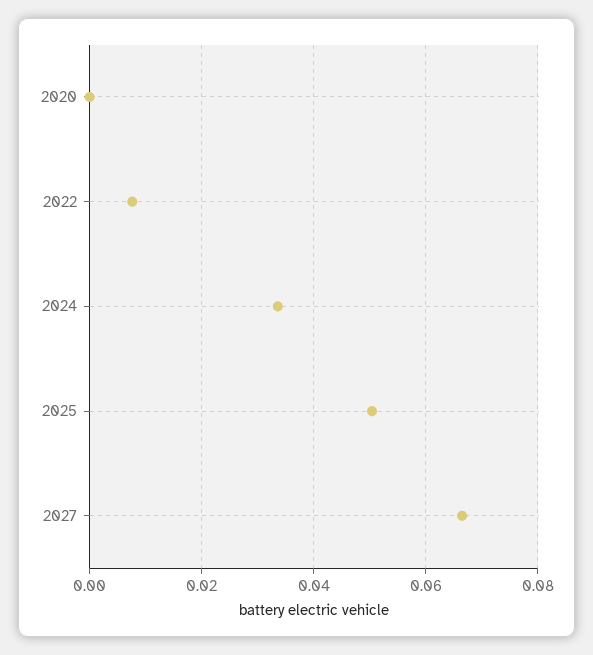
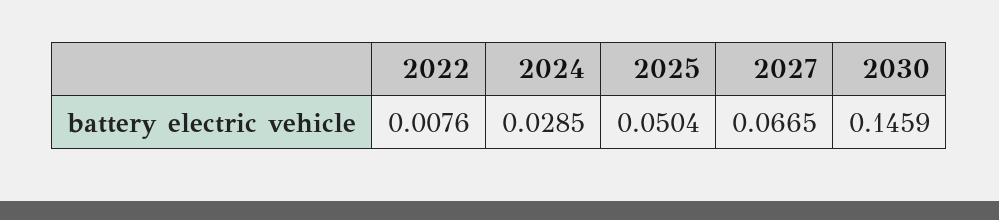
2020: 0 -> none
2024: 0.034 -> 0.0285
2030: none -> 0.1459

